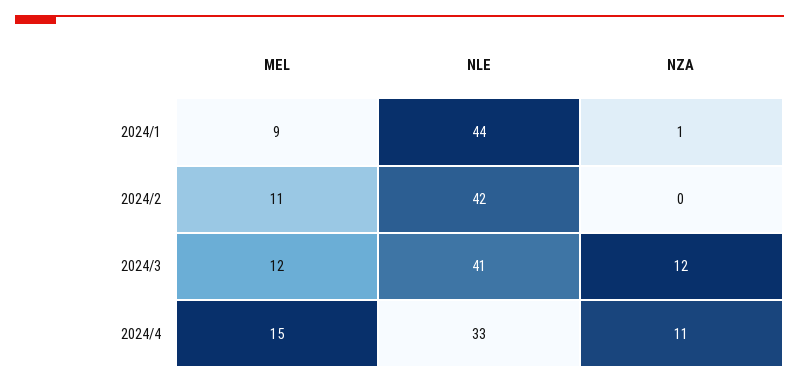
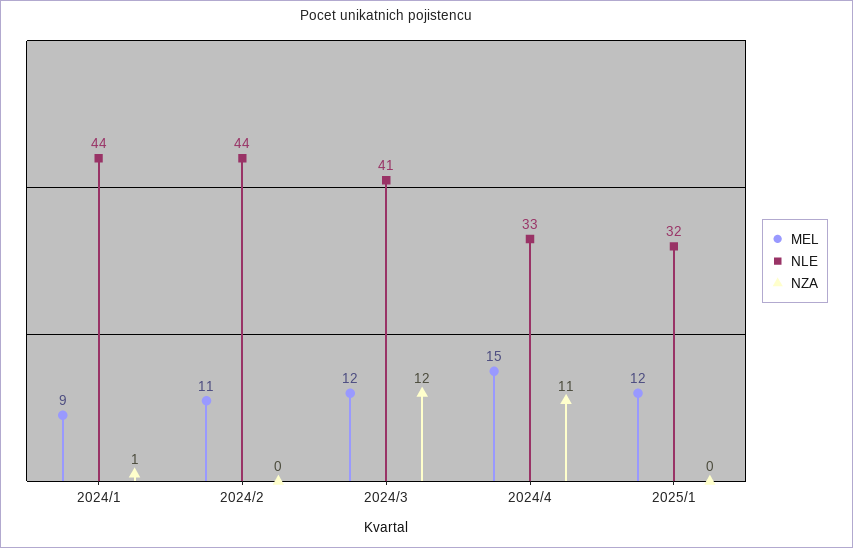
NLE, 2024/2: 42 -> 44
MEL, 2025/1: none -> 12
NLE, 2025/1: none -> 32
NZA, 2025/1: none -> 0

